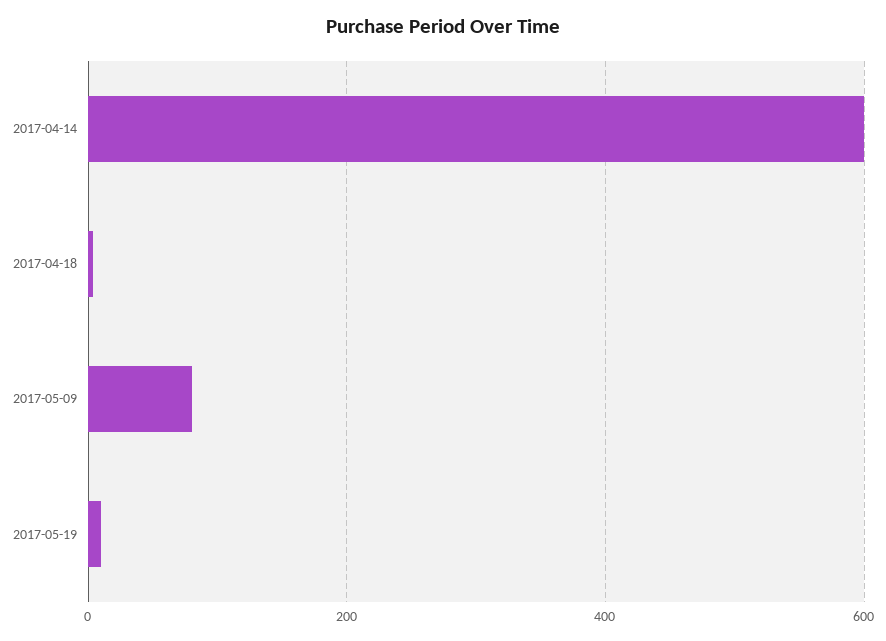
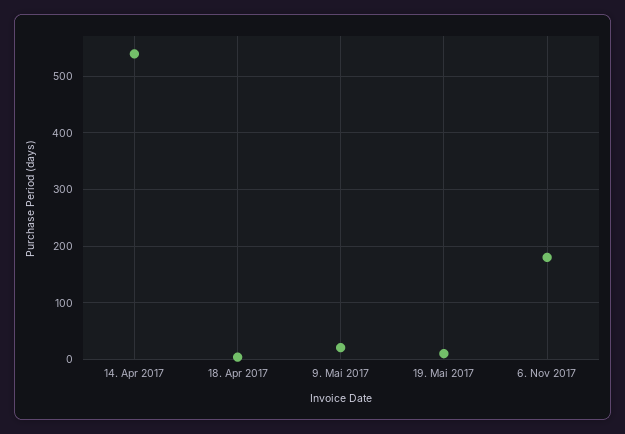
2017-04-14: 600 -> 540
2017-05-09: 80 -> 20
6. Nov 2017: none -> 180

